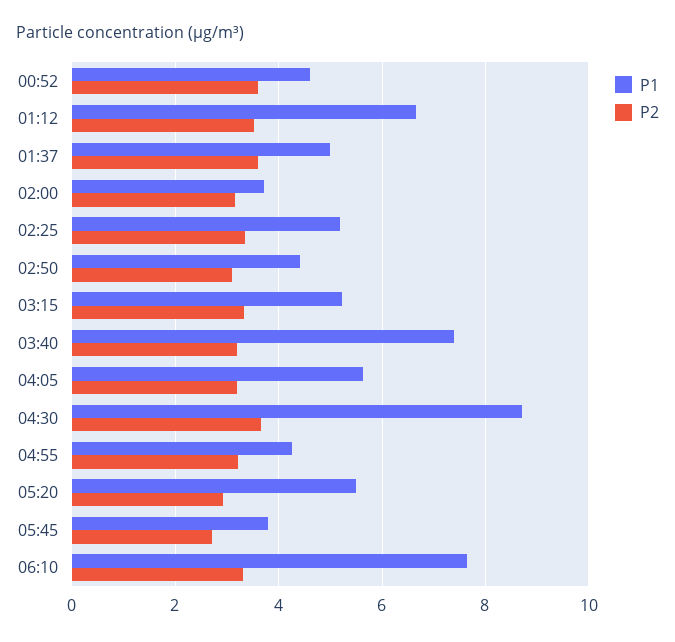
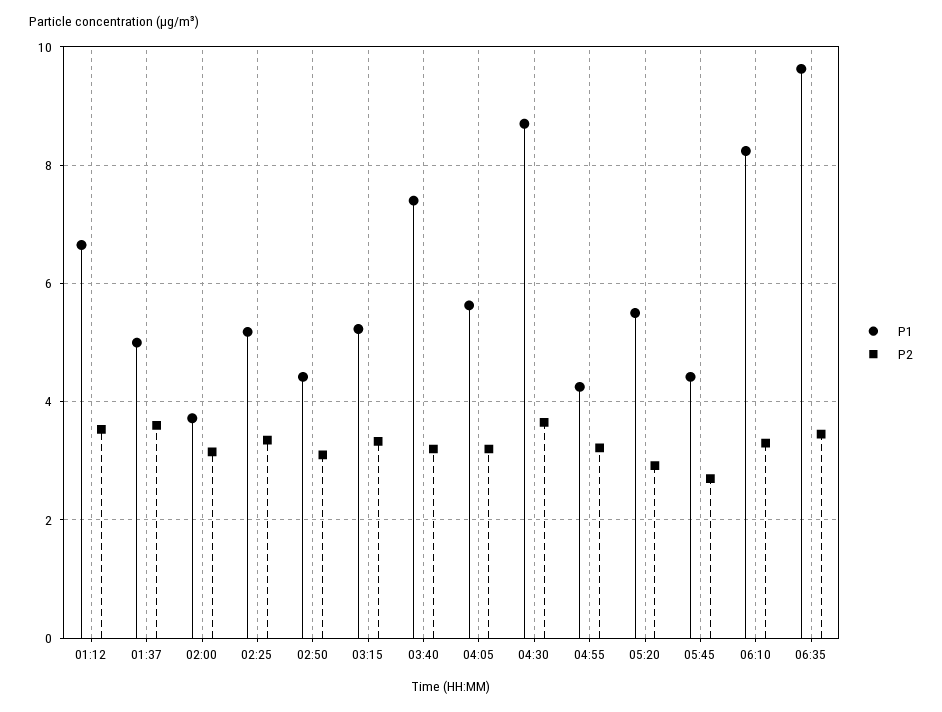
P1, 00:52: 4.6 -> none
P2, 00:52: 3.6 -> none
P1, 05:45: 3.8 -> 4.4
P1, 06:10: 7.6 -> 8.2
P1, 06:35: none -> 9.6
P2, 06:35: none -> 3.4

